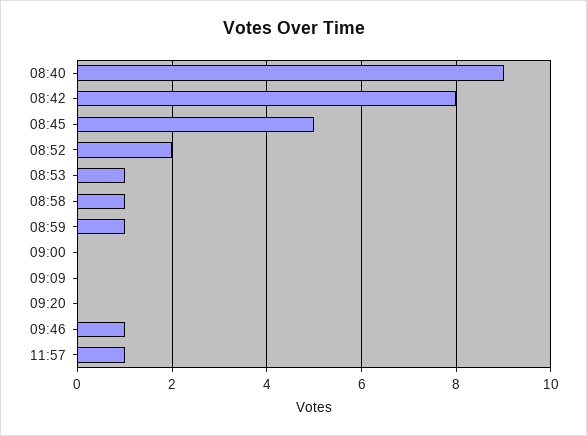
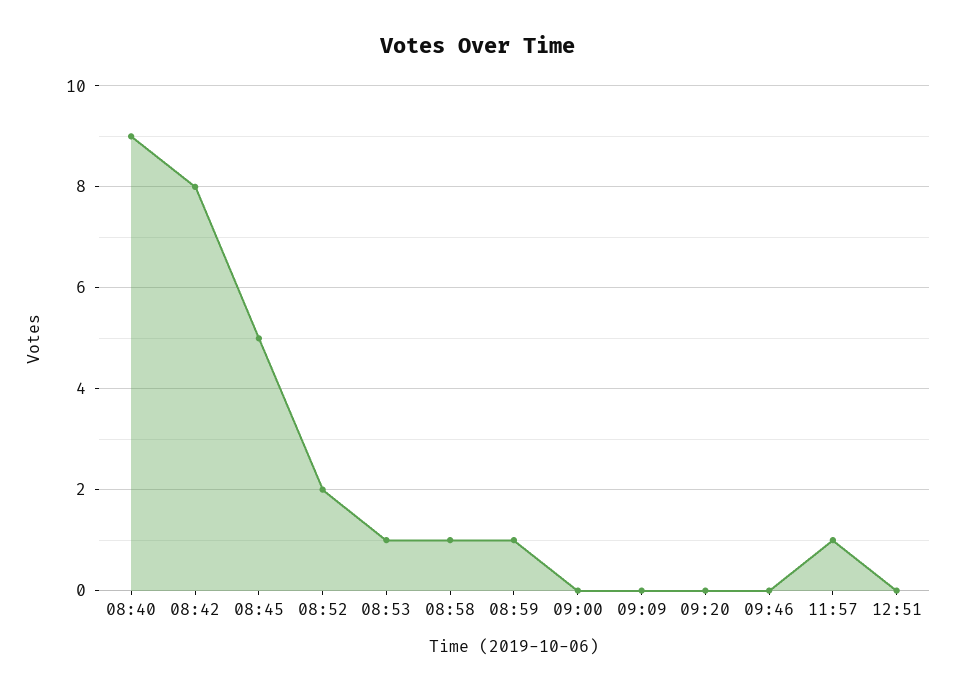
09:46: 1 -> 0
12:51: none -> 0

